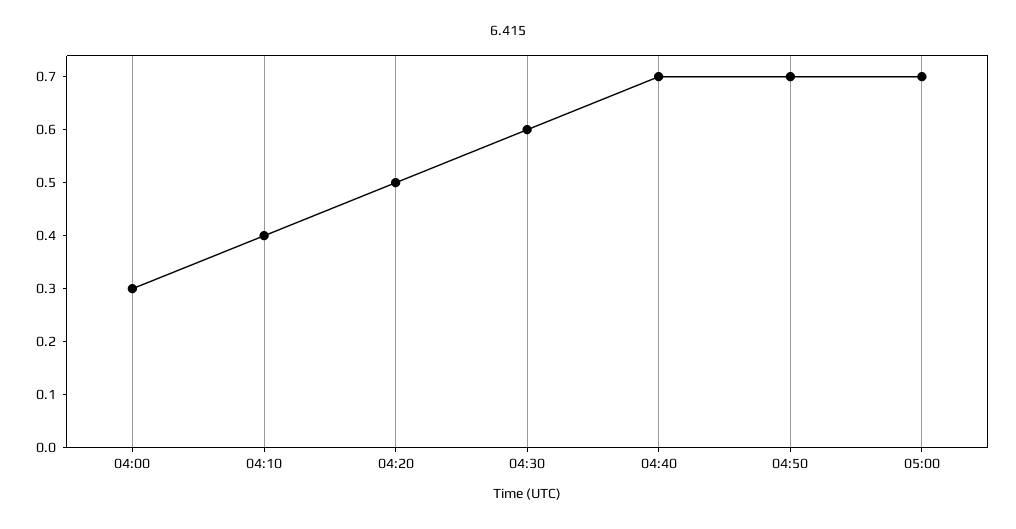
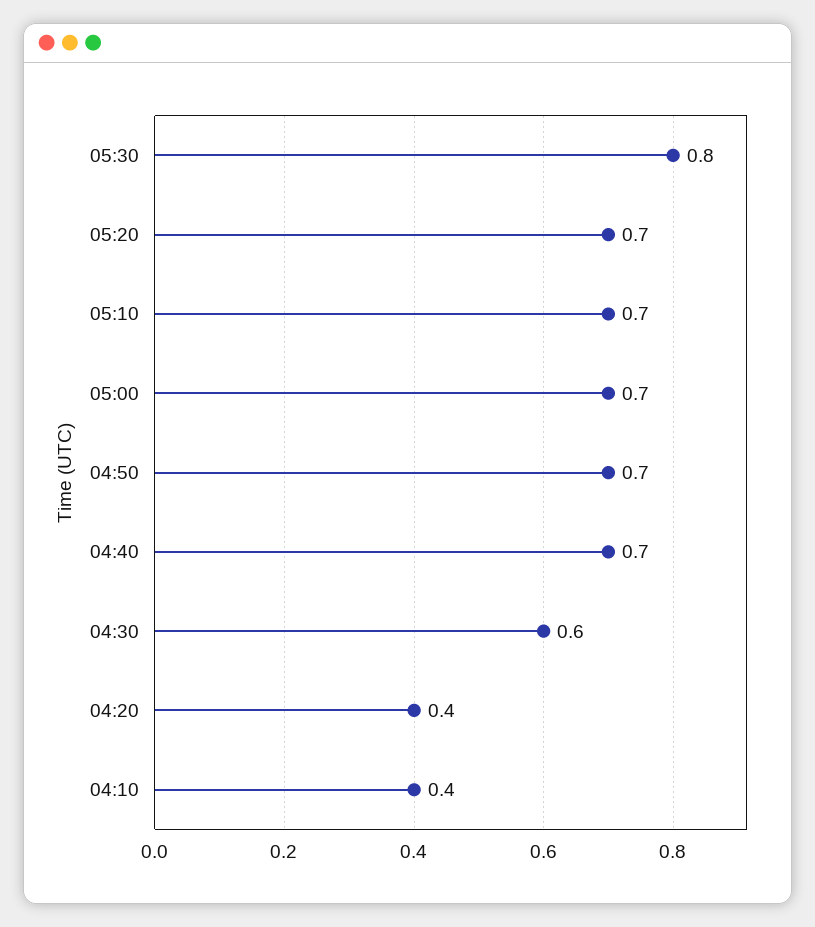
04:00: 0.3 -> none
04:20: 0.5 -> 0.4
05:30: none -> 0.8
05:20: none -> 0.7
05:10: none -> 0.7

